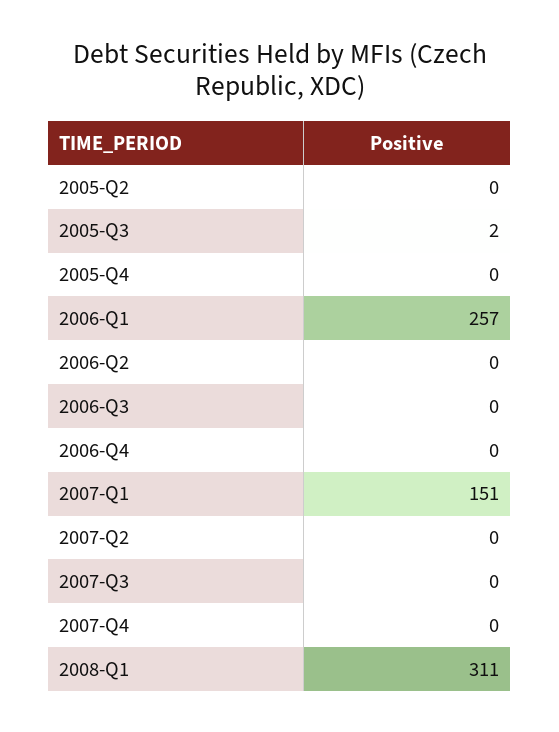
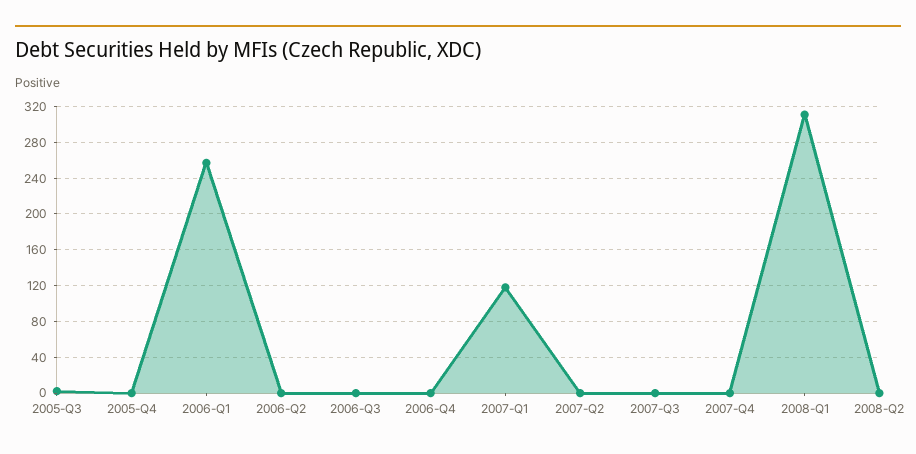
2005-Q2: 0 -> none
2007-Q1: 151 -> 120
2008-Q2: none -> 0

